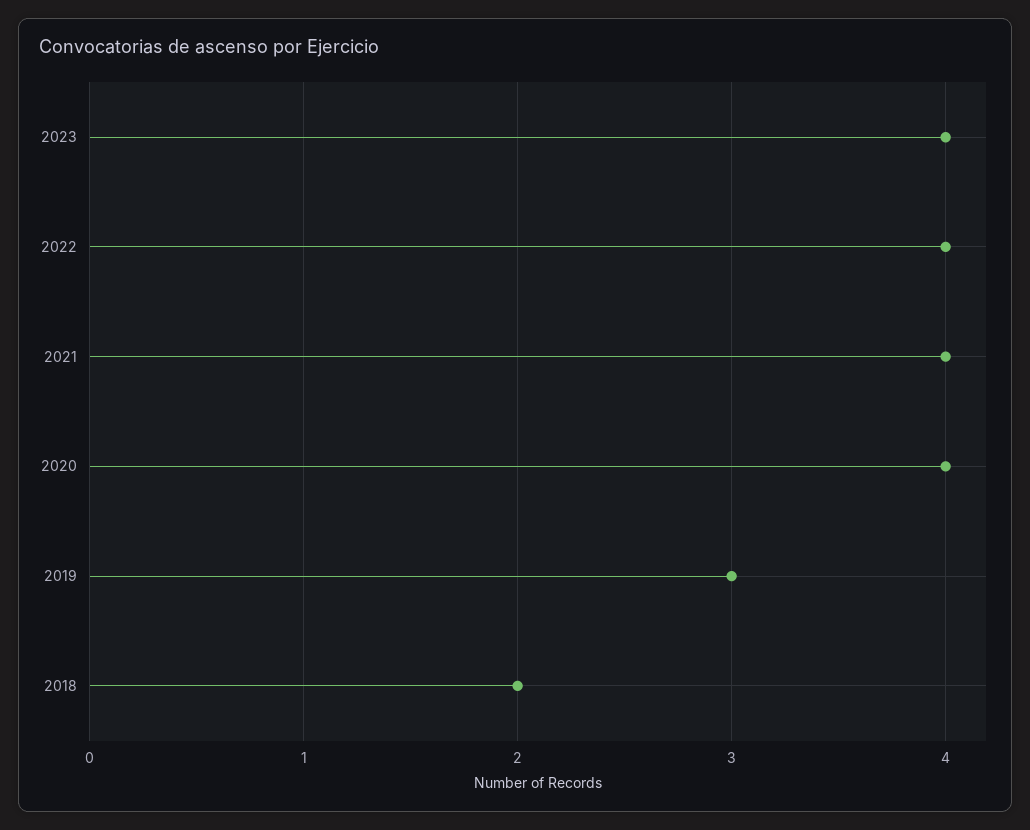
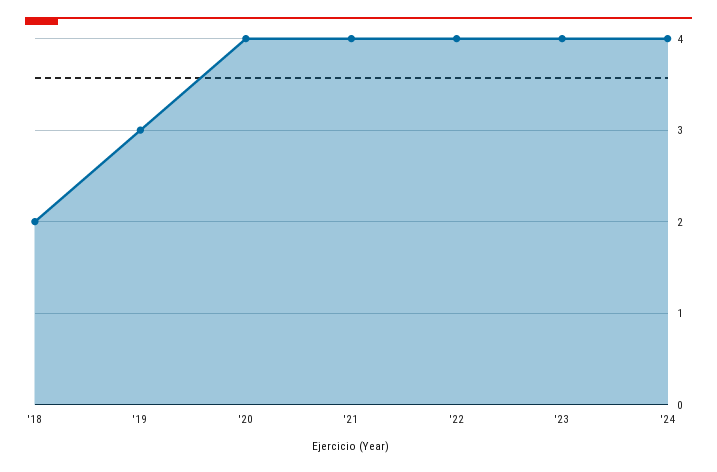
'24: none -> 4

